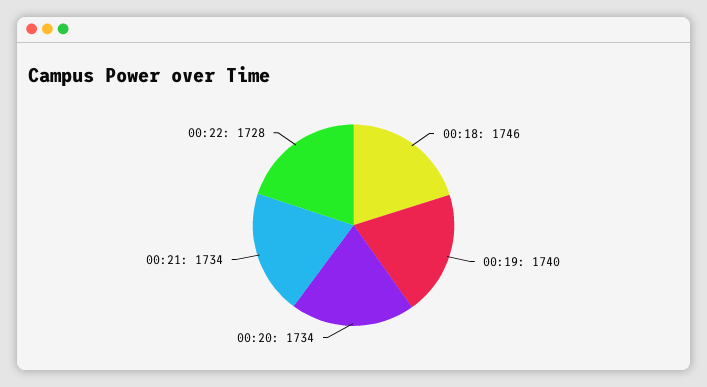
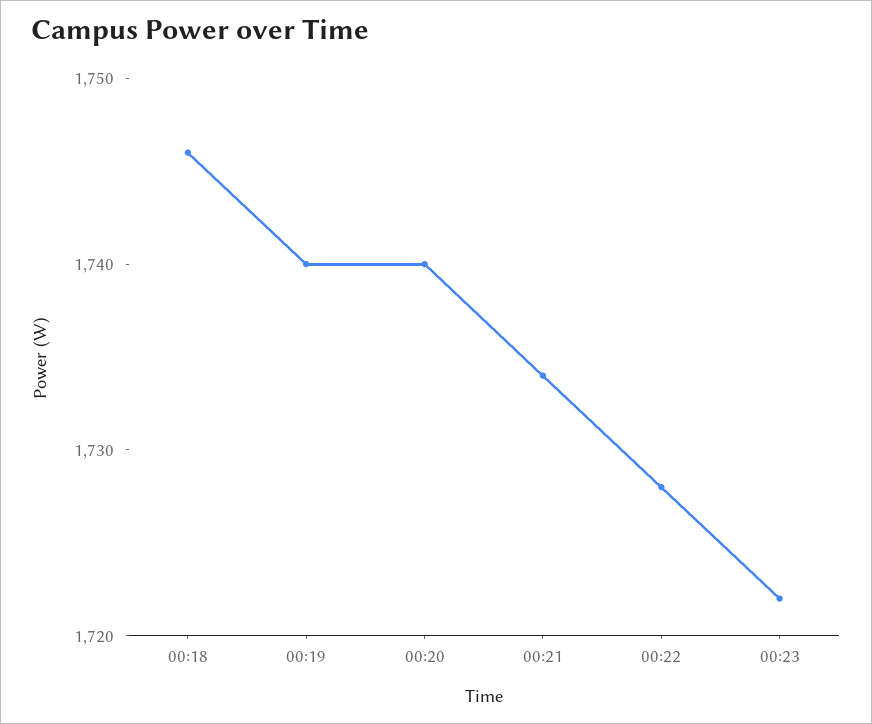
00:20: 1734 -> 1740
00:23: none -> 1722

